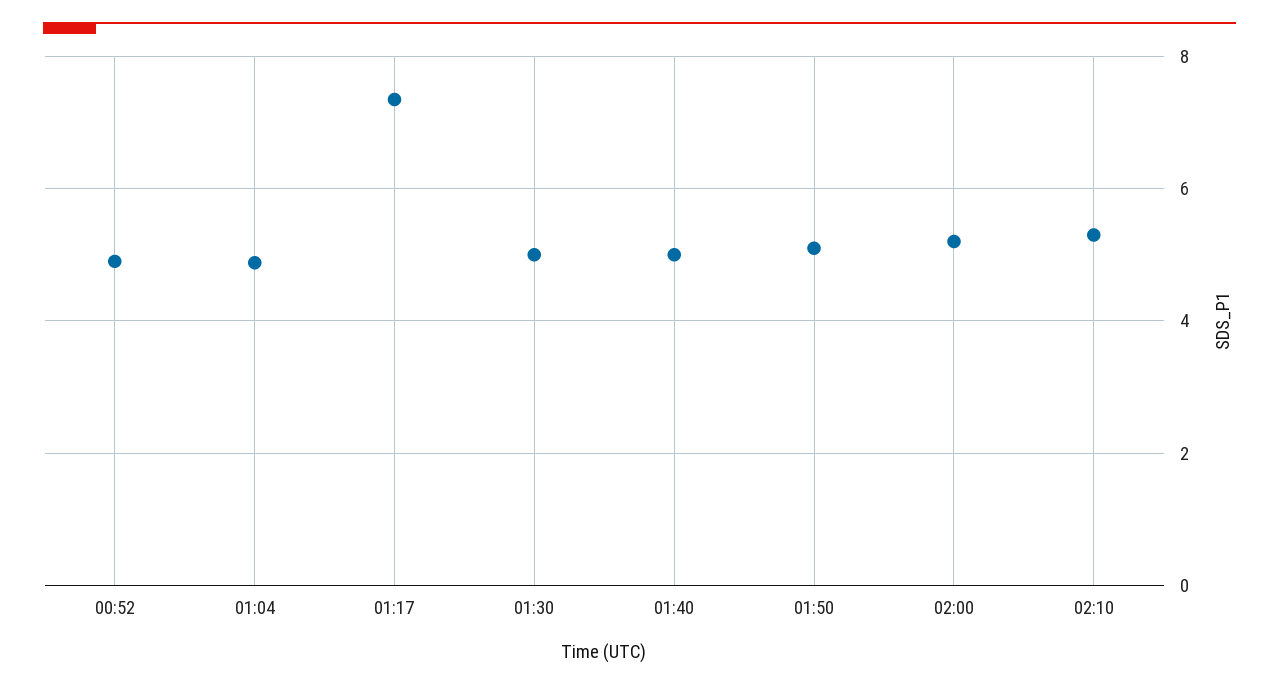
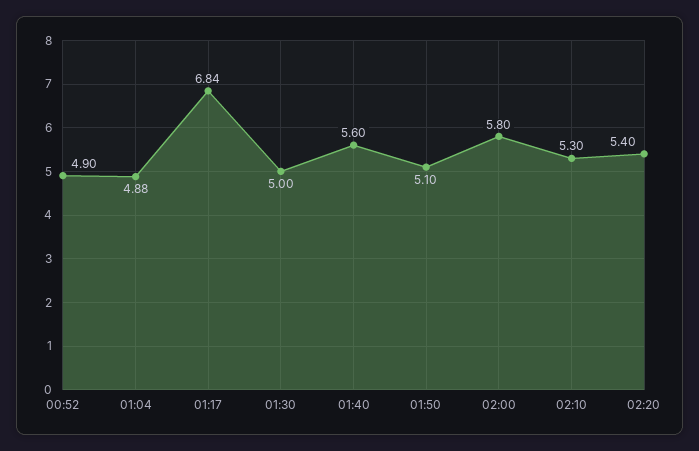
01:17: 7.4 -> 6.84
01:40: 5 -> 5.6
02:00: 5.2 -> 5.8
02:20: none -> 5.4

